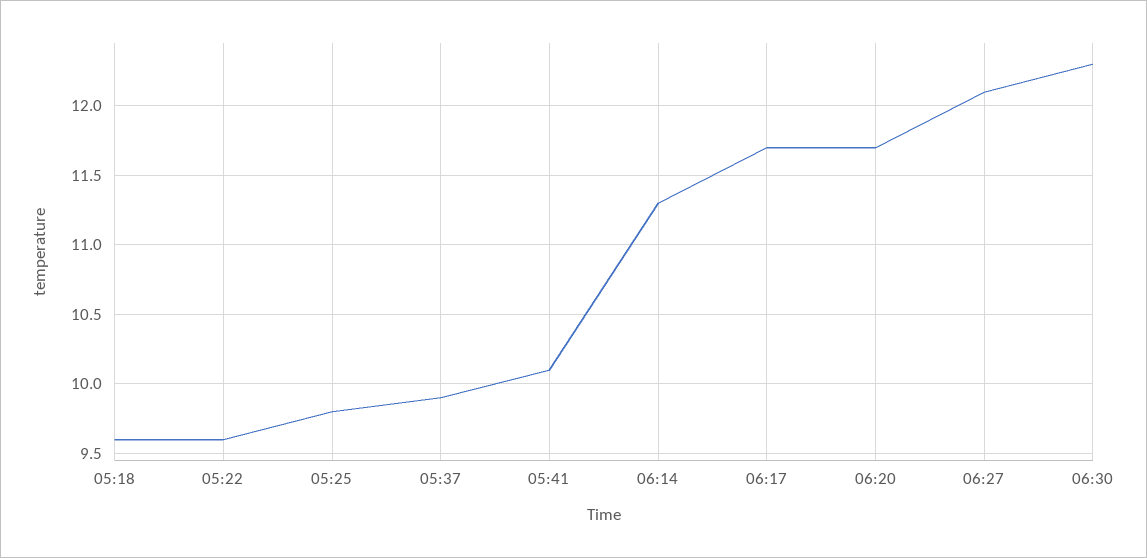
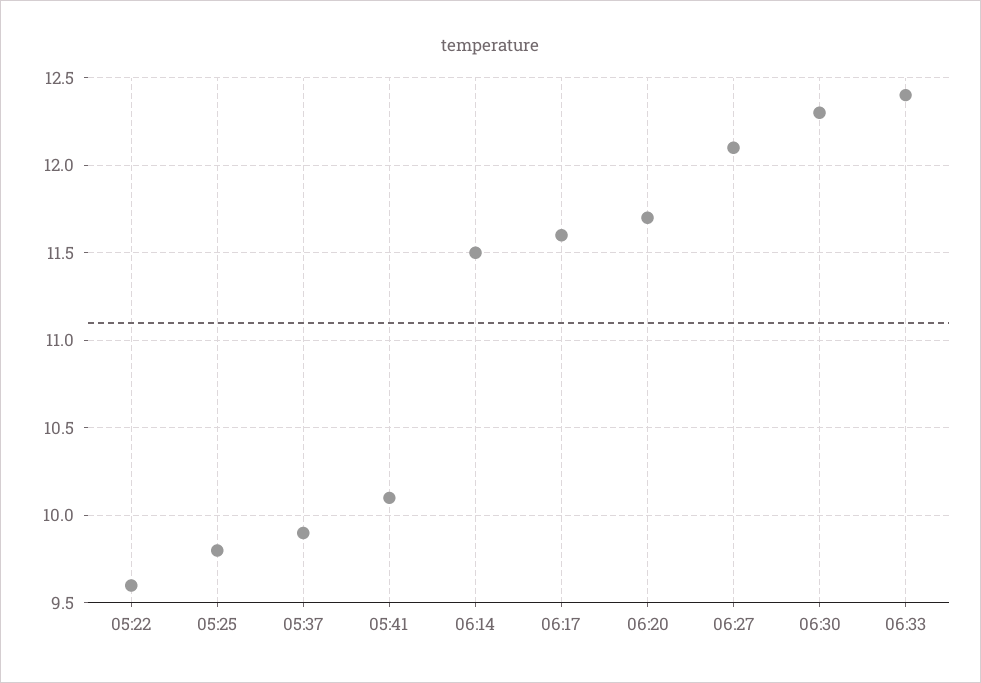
05:18: 9.6 -> none
06:14: 11.3 -> 11.5
06:17: 11.7 -> 11.6
06:33: none -> 12.4

